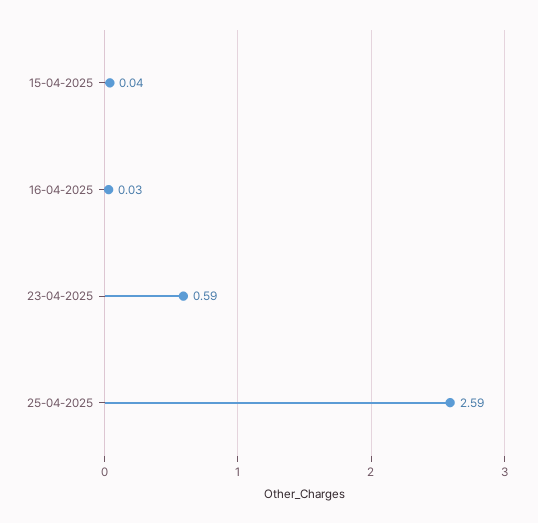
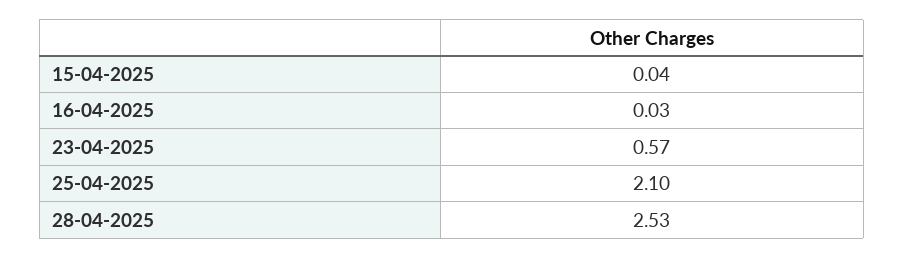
23-04-2025: 0.59 -> 0.57
25-04-2025: 2.59 -> 2.1
28-04-2025: none -> 2.53

